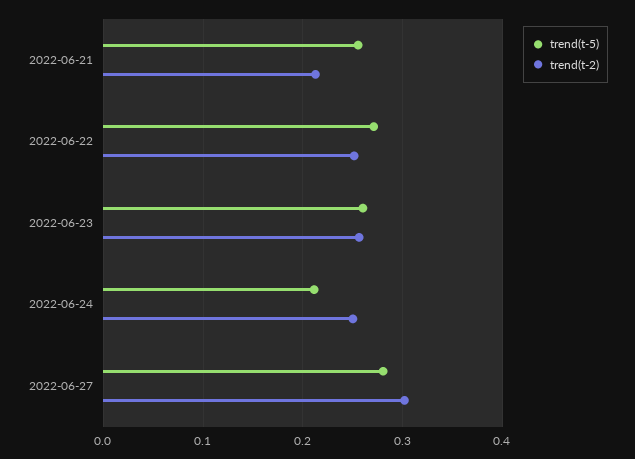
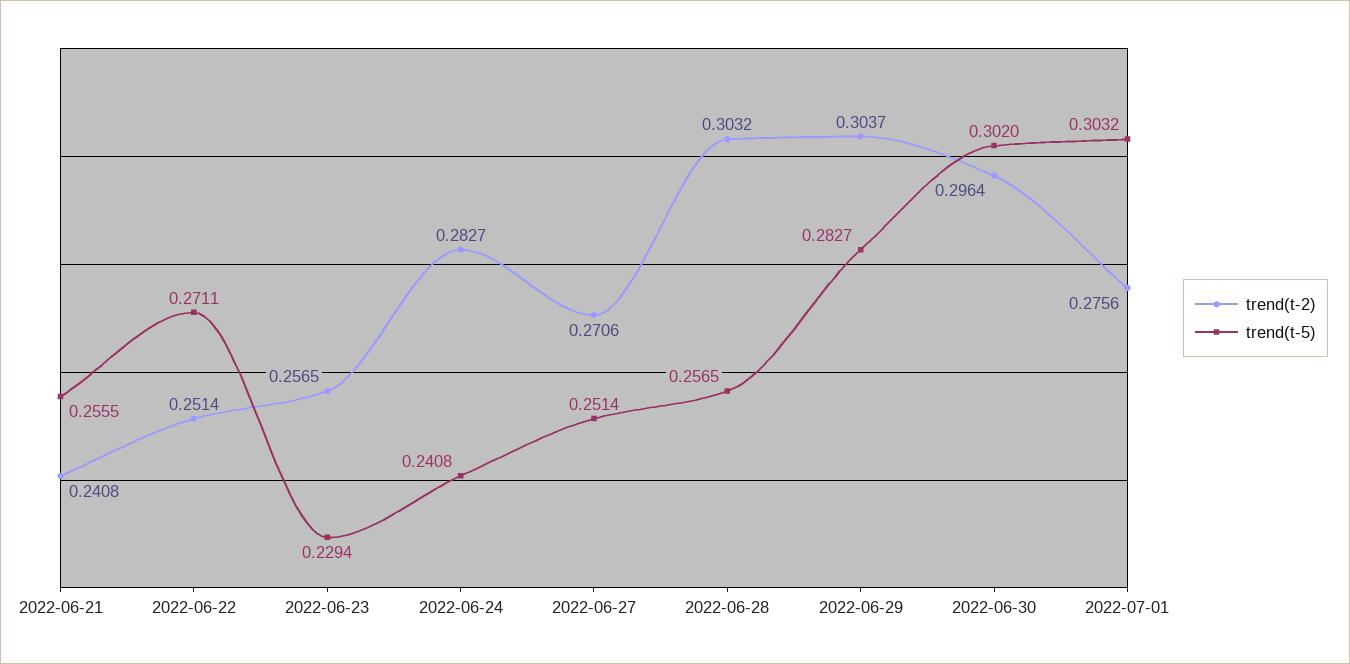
trend(t-2), 2022-06-21: 0.21 -> 0.2408
trend(t-5), 2022-06-23: 0.26 -> 0.2294
trend(t-5), 2022-06-24: 0.21 -> 0.2408
trend(t-2), 2022-06-24: 0.25 -> 0.2827
trend(t-5), 2022-06-27: 0.28 -> 0.2514
trend(t-2), 2022-06-27: 0.3 -> 0.2706
trend(t-2), 2022-06-28: none -> 0.3032
trend(t-5), 2022-06-28: none -> 0.2565
trend(t-2), 2022-06-29: none -> 0.3037
trend(t-5), 2022-06-29: none -> 0.2827
trend(t-2), 2022-06-30: none -> 0.2964
trend(t-5), 2022-06-30: none -> 0.302
trend(t-2), 2022-07-01: none -> 0.2756
trend(t-5), 2022-07-01: none -> 0.3032

